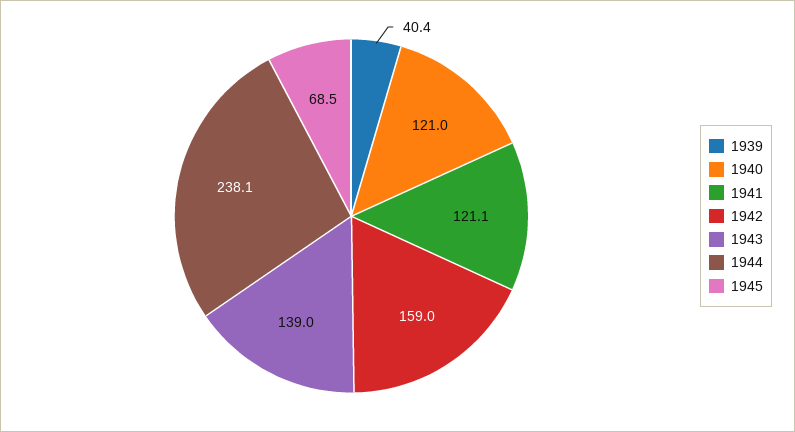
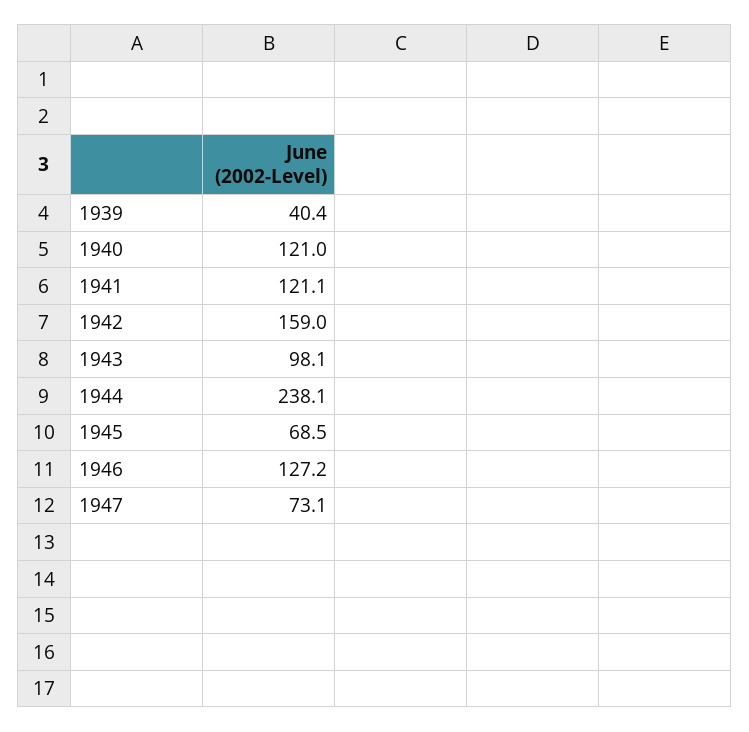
1943: 139 -> 98.1
1946: none -> 127.2
1947: none -> 73.1

